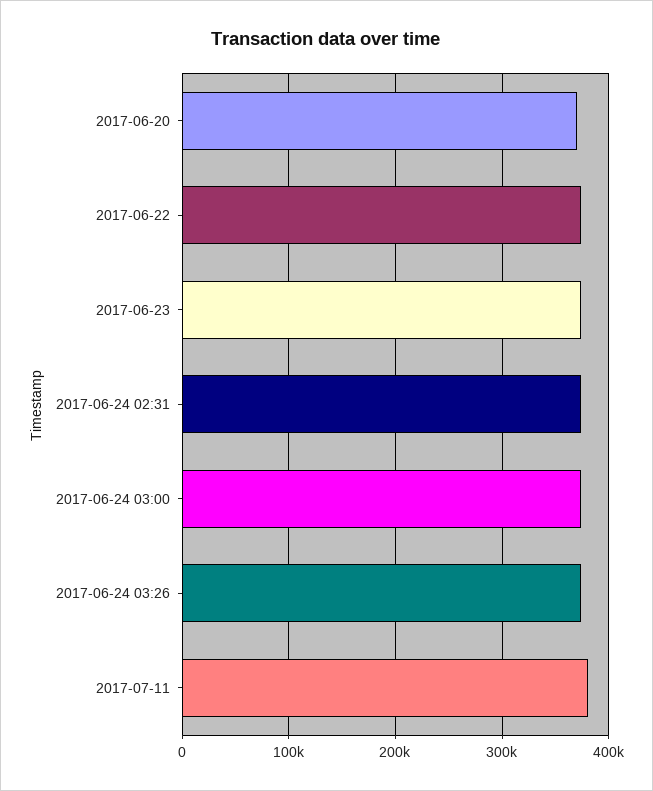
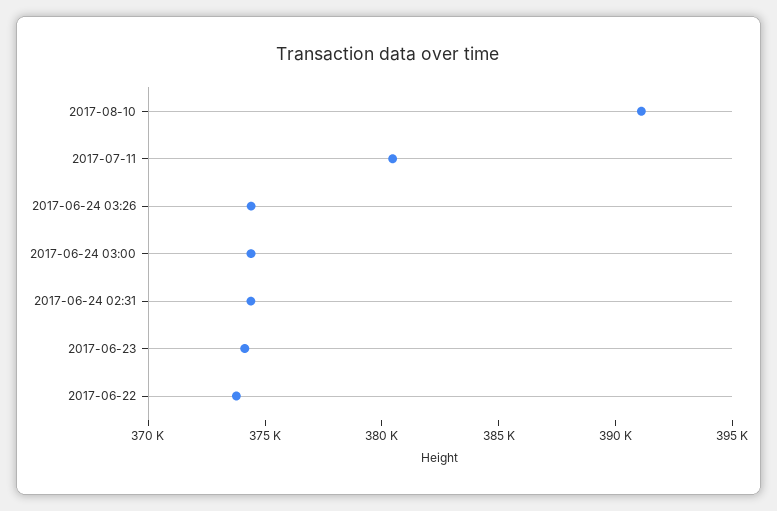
2017-06-20: 370000 -> none
2017-08-10: none -> 391000

